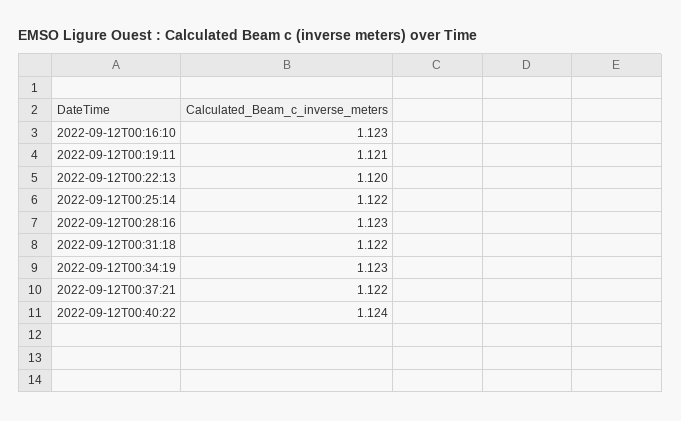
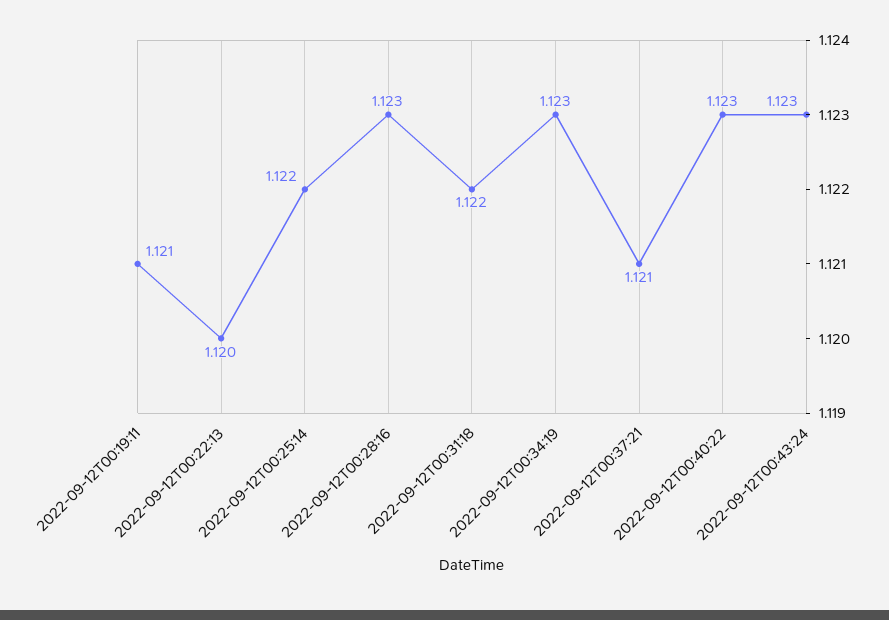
2022-09-12T00:16:10: 1.123 -> none
2022-09-12T00:37:21: 1.122 -> 1.121
2022-09-12T00:40:22: 1.124 -> 1.123
2022-09-12T00:43:24: none -> 1.123

